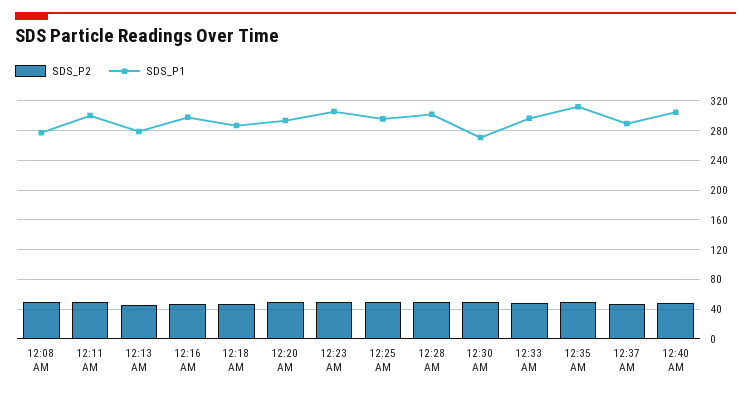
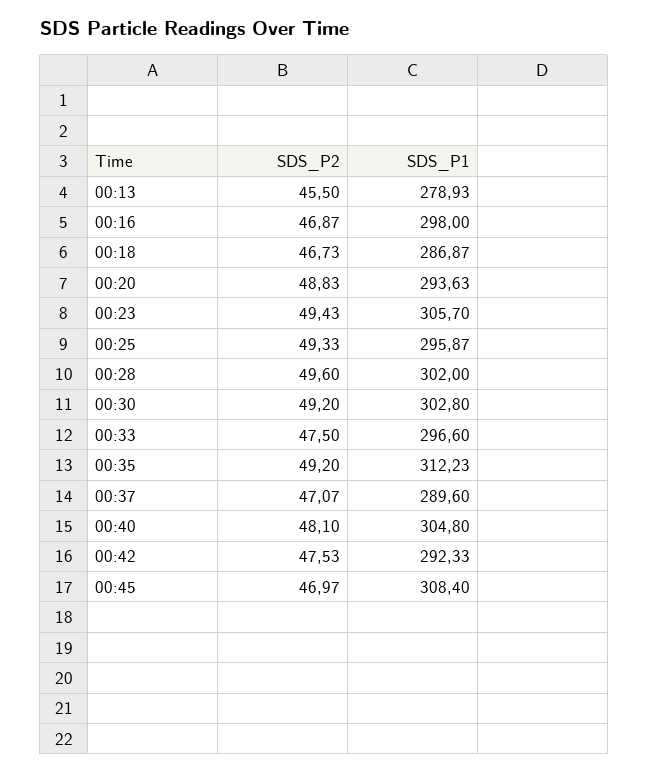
SDS_P2, 12:08 AM: 50 -> none
SDS_P1, 12:08 AM: 280 -> none
SDS_P2, 12:11 AM: 50 -> none
SDS_P1, 12:11 AM: 300 -> none
SDS_P1, 12:30 AM: 270 -> 302.8
SDS_P2, 00:42: none -> 47.53
SDS_P1, 00:42: none -> 292.33
SDS_P2, 00:45: none -> 46.97
SDS_P1, 00:45: none -> 308.4

